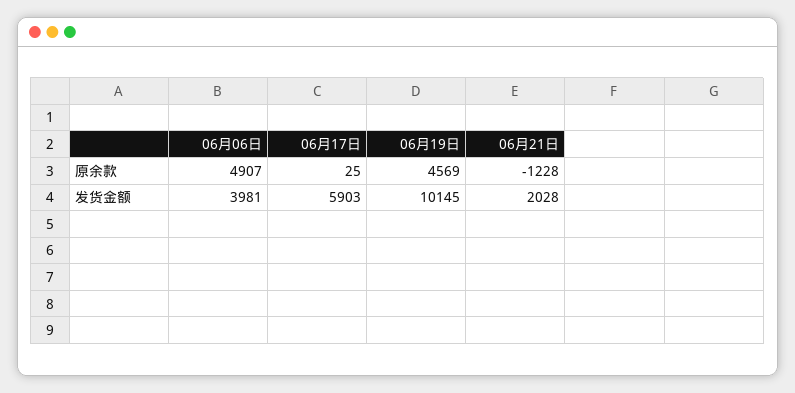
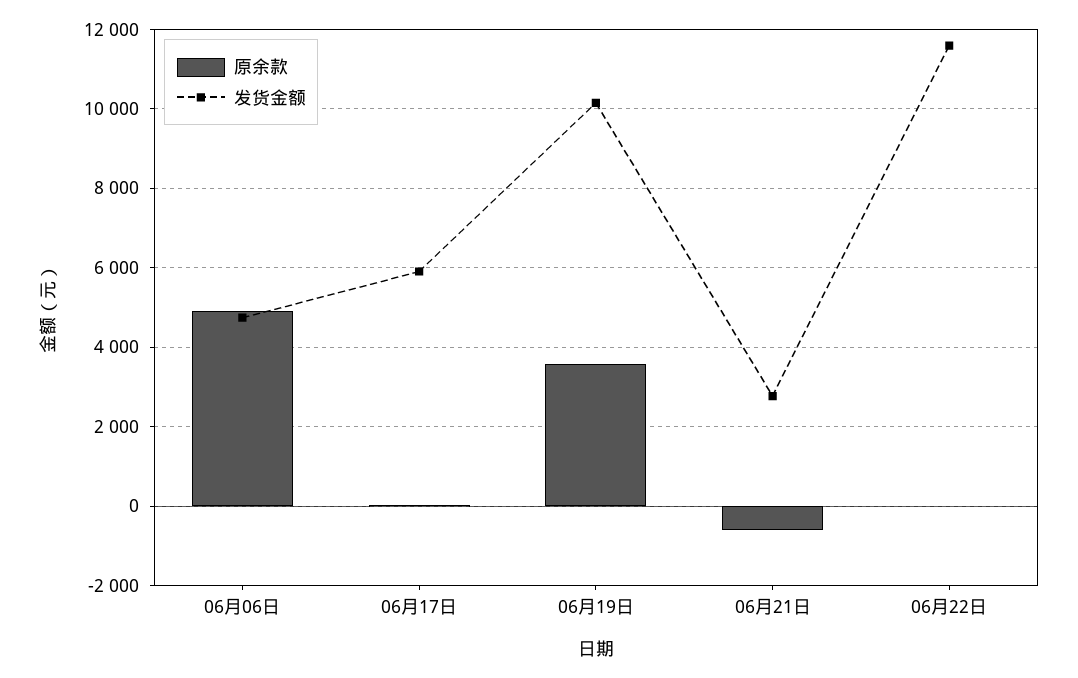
原余款, 06月19日: 4569 -> 3600
原余款, 06月21日: -1228 -> -600
发货金额, 06月06日: 3981 -> 4800
发货金额, 06月21日: 2028 -> 2800
原余款, 06月22日: none -> 0
发货金额, 06月22日: none -> 11600

